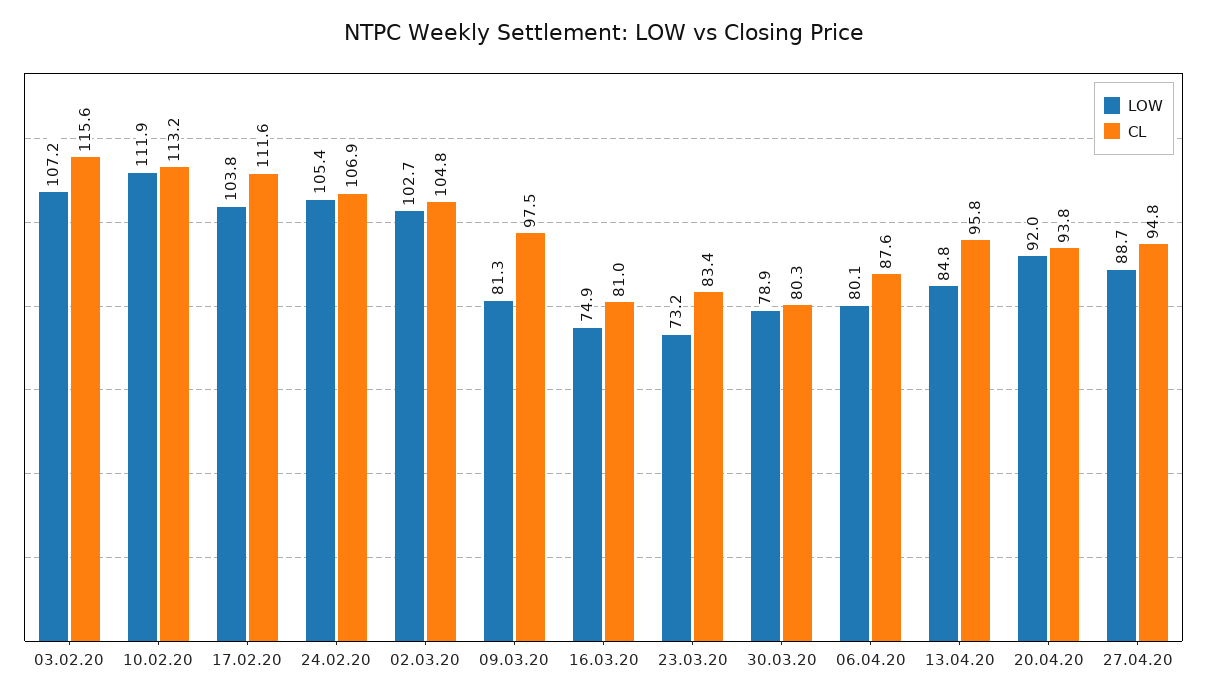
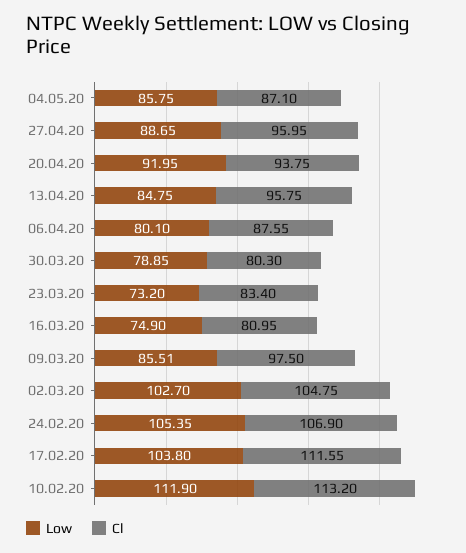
LOW, 03.02.20: 107.2 -> none
CL, 03.02.20: 115.6 -> none
LOW, 09.03.20: 81.3 -> 85.51
CL, 27.04.20: 94.8 -> 95.95
LOW, 04.05.20: none -> 85.75
CL, 04.05.20: none -> 87.1

